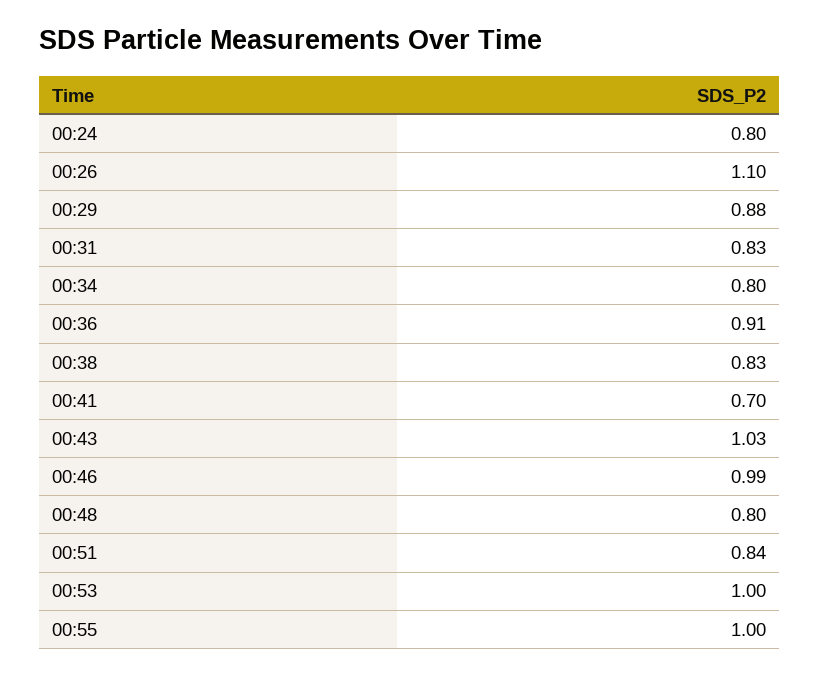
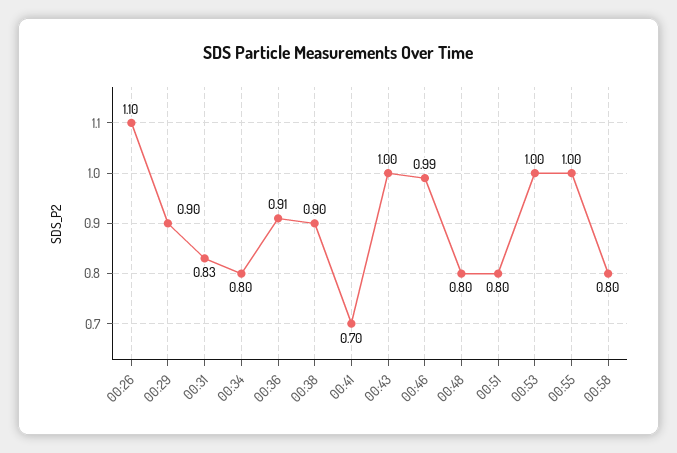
00:24: 0.8 -> none
00:29: 0.88 -> 0.9
00:38: 0.83 -> 0.9
00:43: 1.03 -> 1
00:51: 0.84 -> 0.8
00:58: none -> 0.8

